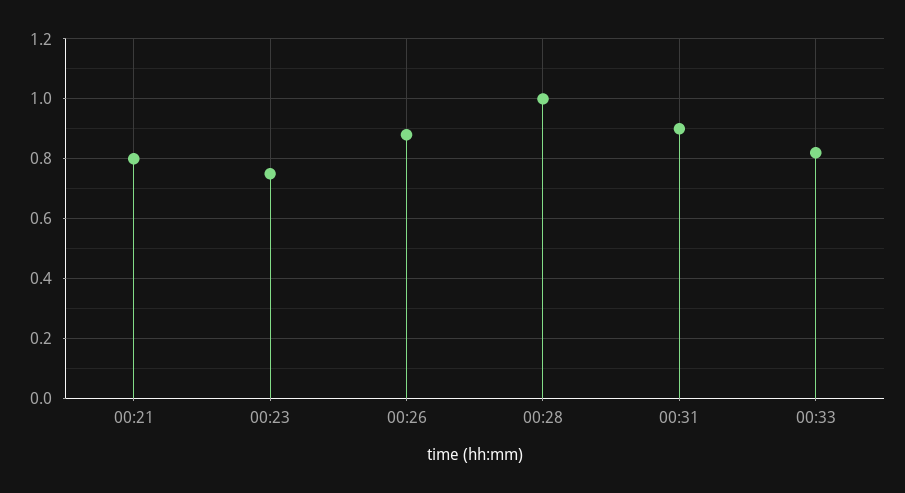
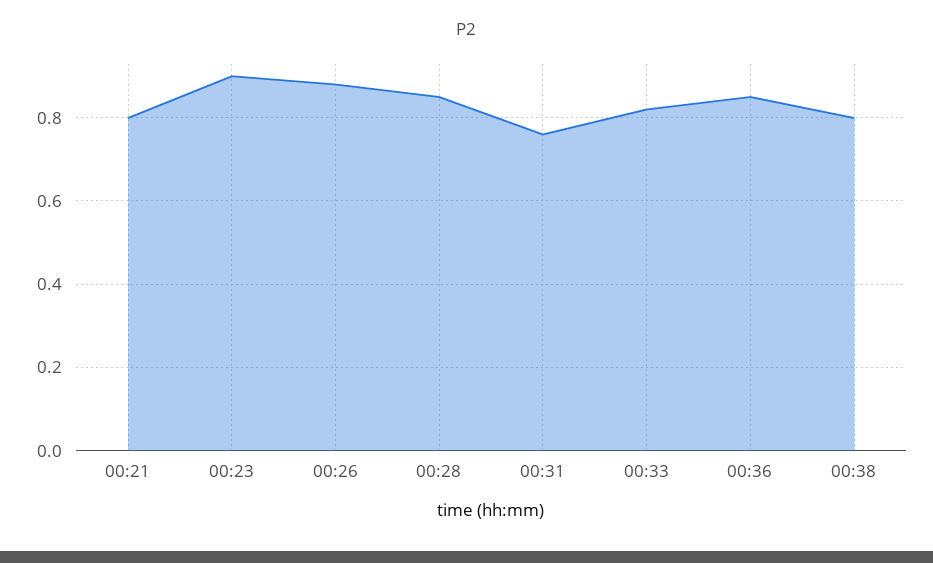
00:23: 0.75 -> 0.9
00:28: 1 -> 0.85
00:31: 0.9 -> 0.75
00:36: none -> 0.85
00:38: none -> 0.8

